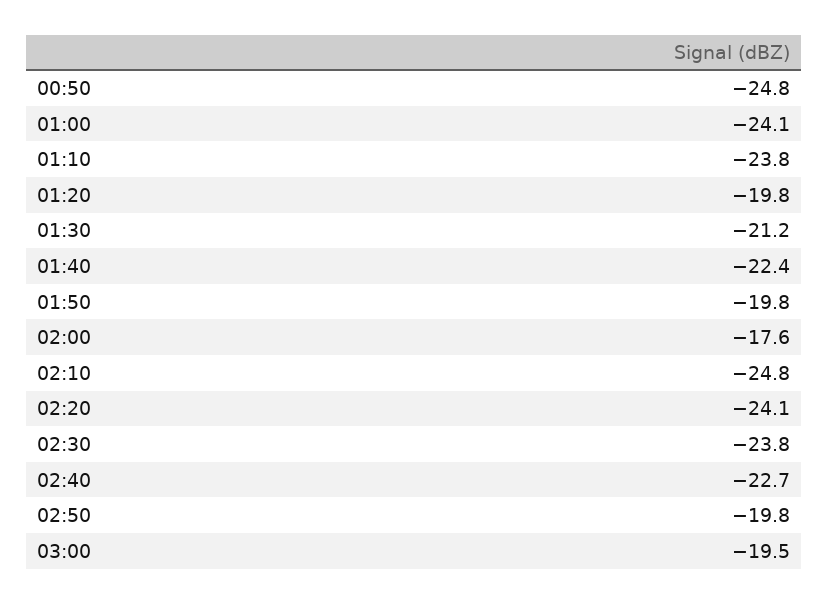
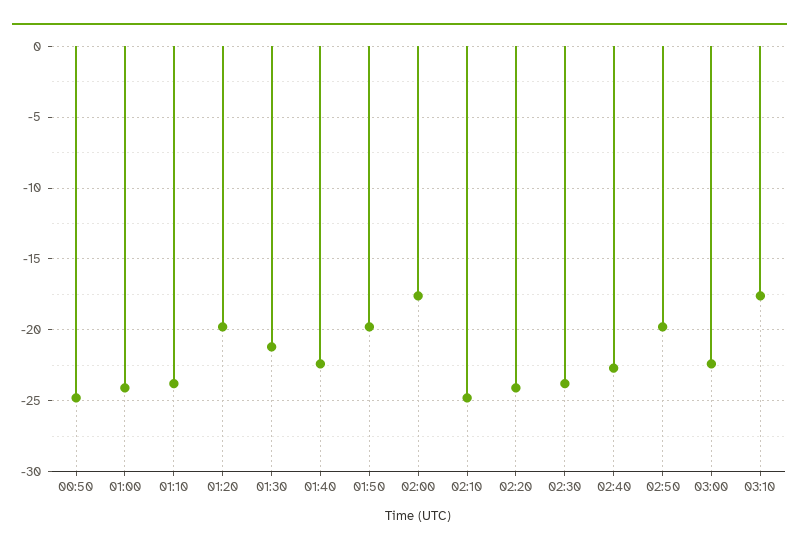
03:00: -19.5 -> -22.5
03:10: none -> -17.5

